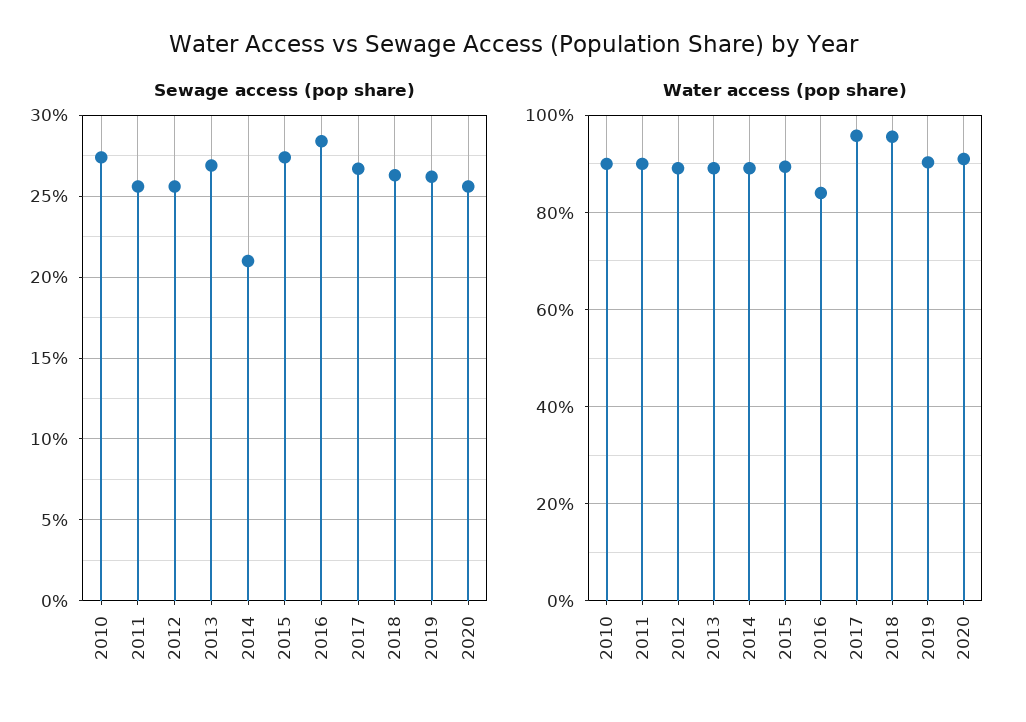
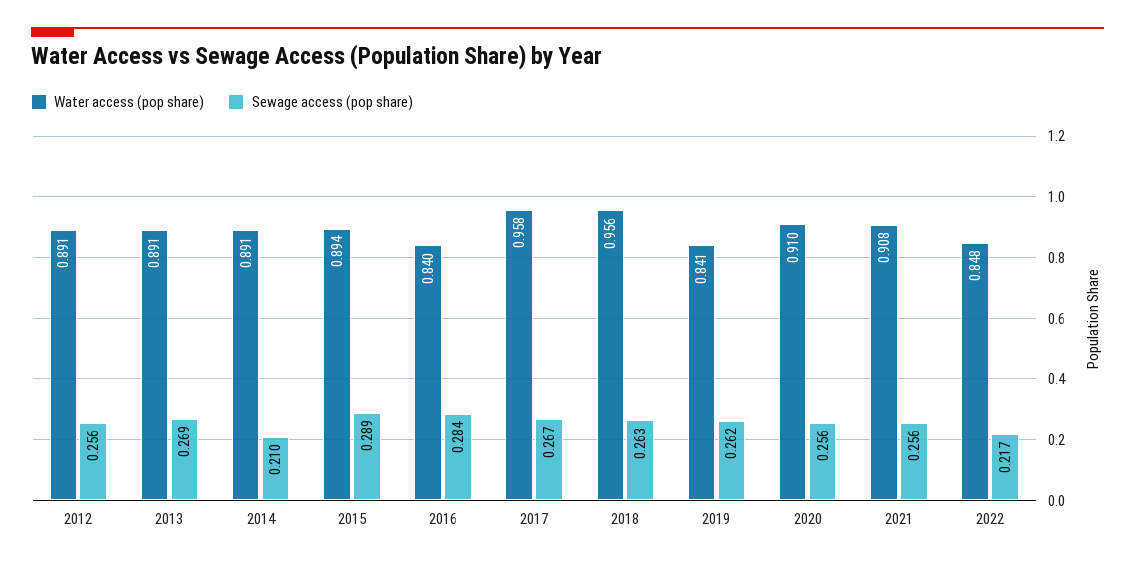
Sewage access (pop share), 2010: 0.275 -> none
Sewage access (pop share), 2011: 0.255 -> none
Sewage access (pop share), 2015: 0.275 -> 0.289
Water access (pop share), 2010: 0.9 -> none
Water access (pop share), 2011: 0.9 -> none
Water access (pop share), 2019: 0.9 -> 0.841
Water access (pop share), 2021: none -> 0.908
Sewage access (pop share), 2021: none -> 0.256
Water access (pop share), 2022: none -> 0.848
Sewage access (pop share), 2022: none -> 0.217

